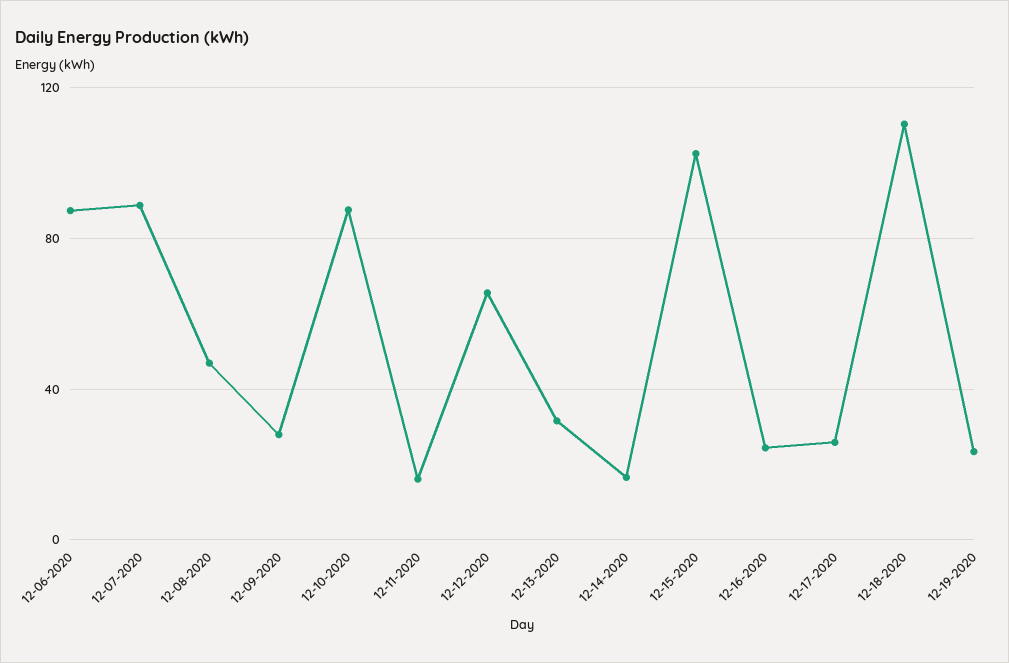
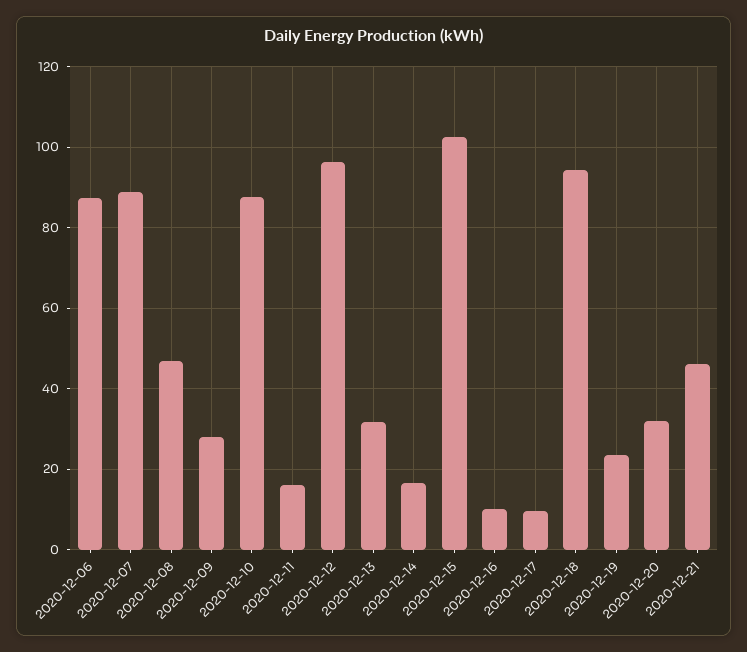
12-12-2020: 65 -> 96
12-16-2020: 25 -> 10
12-17-2020: 25 -> 10
12-18-2020: 110 -> 94
2020-12-20: none -> 32
2020-12-21: none -> 46

